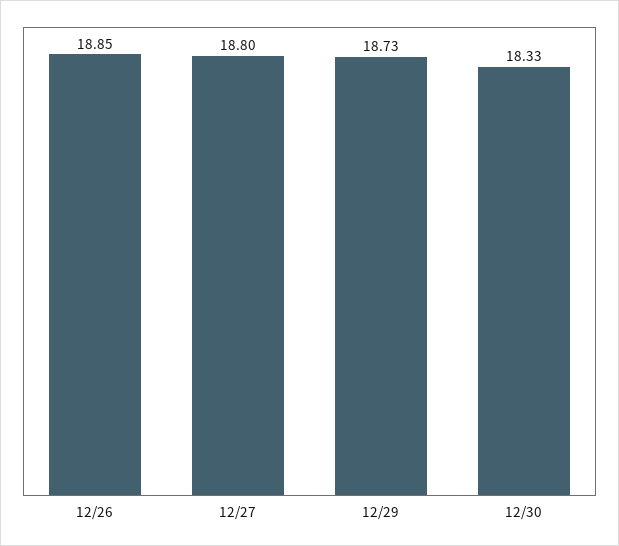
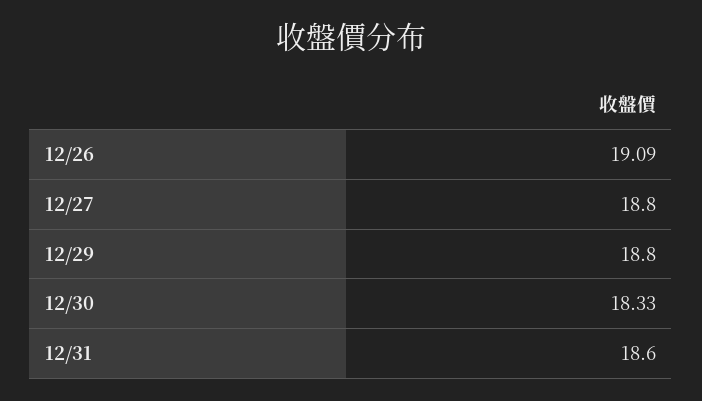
12/26: 18.85 -> 19.09
12/29: 18.73 -> 18.8
12/31: none -> 18.6

